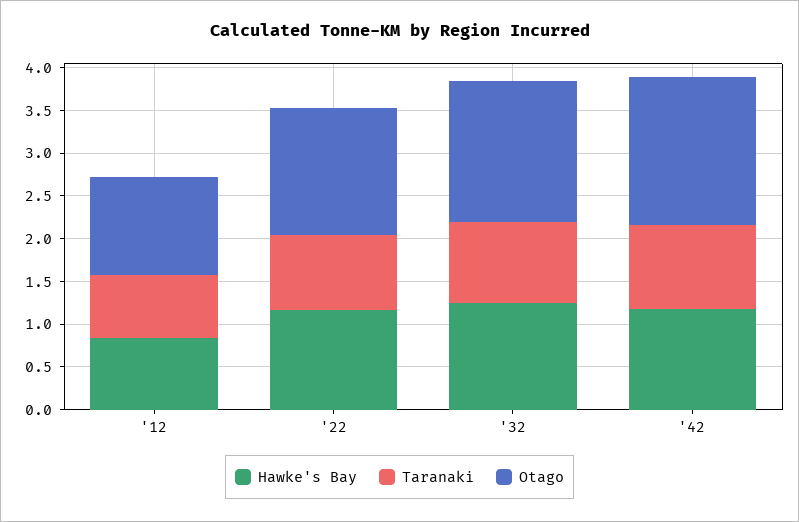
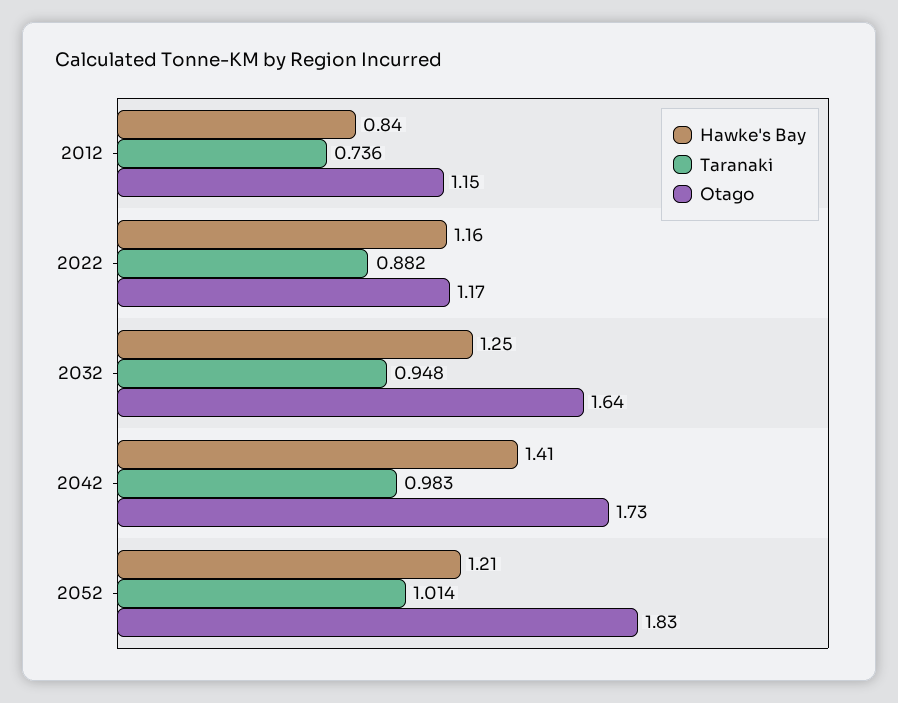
Otago, '22: 1.5 -> 1.17
Hawke's Bay, '42: 1.2 -> 1.41
Hawke's Bay, 2052: none -> 1.21
Taranaki, 2052: none -> 1.014
Otago, 2052: none -> 1.83

